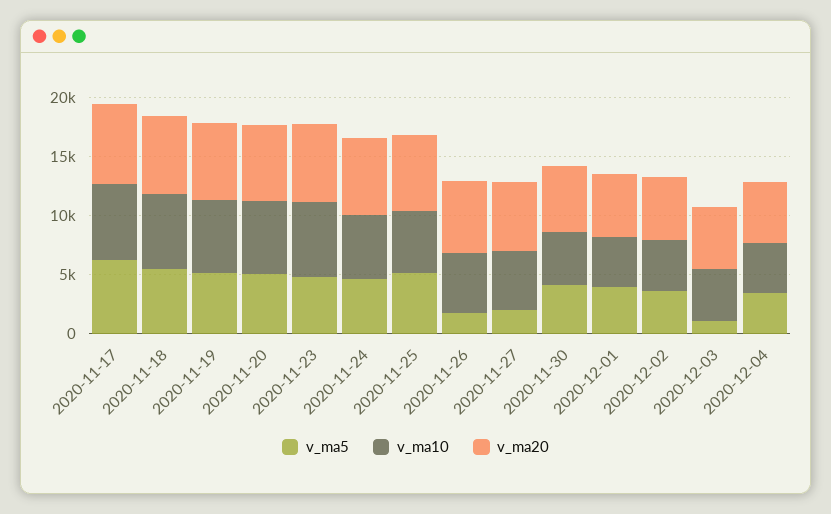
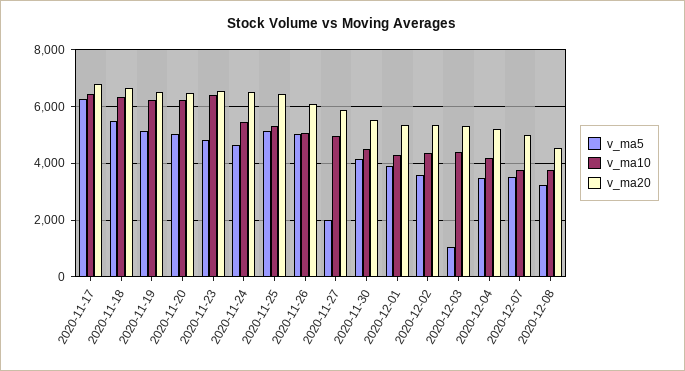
v_ma5, 2020-11-26: 2000 -> 5000
v_ma5, 2020-12-07: none -> 3500
v_ma10, 2020-12-07: none -> 3750
v_ma20, 2020-12-07: none -> 5000
v_ma5, 2020-12-08: none -> 3250
v_ma10, 2020-12-08: none -> 3750
v_ma20, 2020-12-08: none -> 4500

